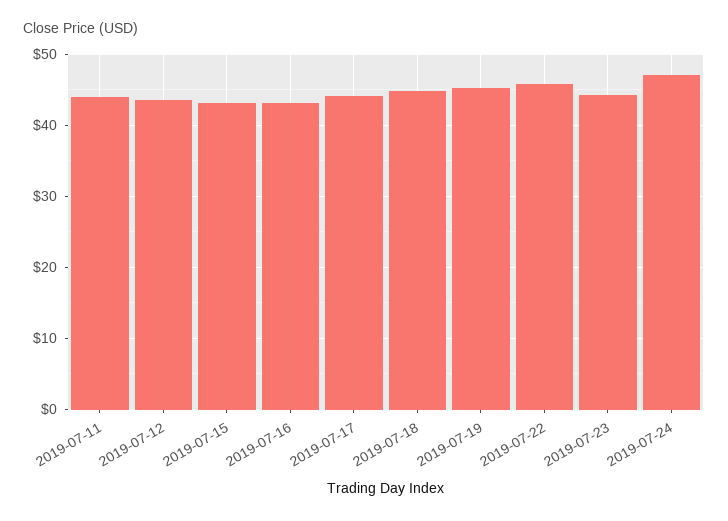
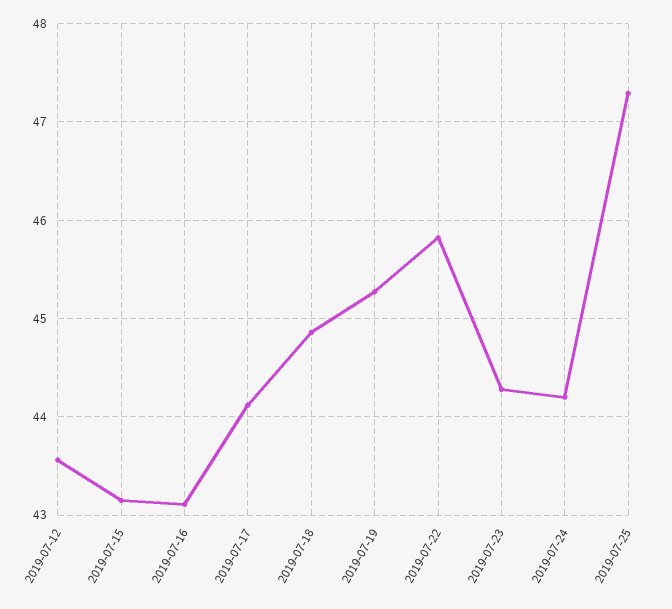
2019-07-11: 44 -> none
2019-07-24: 47 -> 44.2
2019-07-25: none -> 47.3

